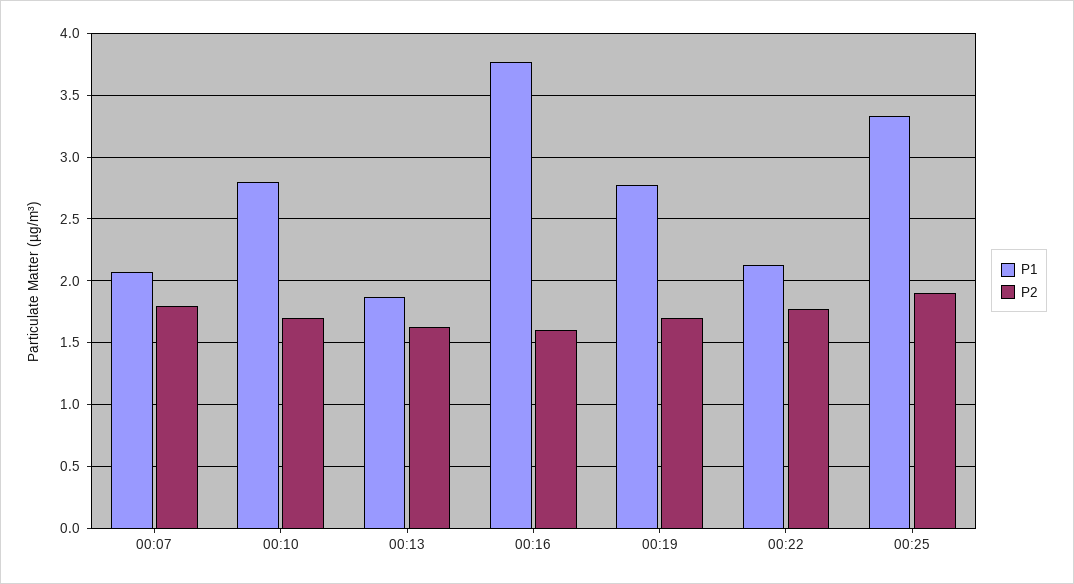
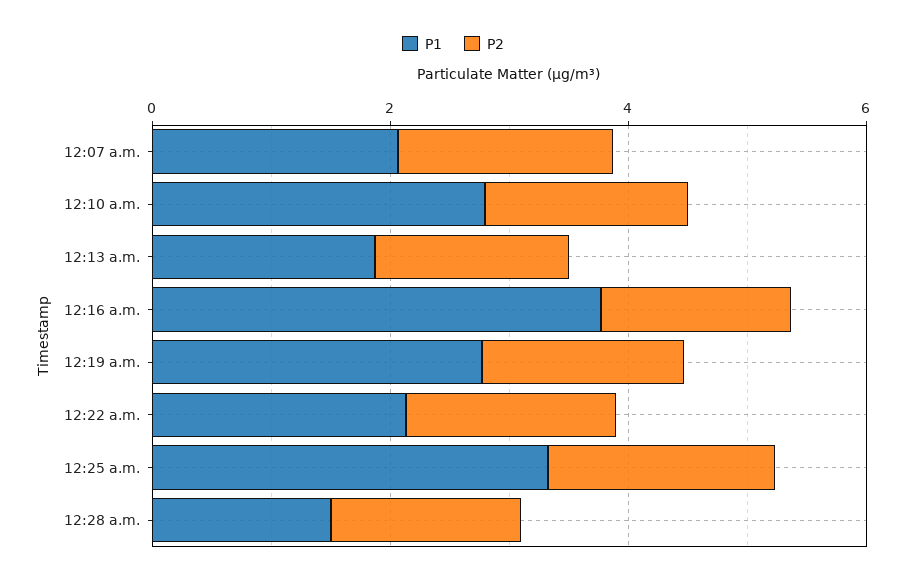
P1, 12:28 a.m.: none -> 1.5
P2, 12:28 a.m.: none -> 1.5

